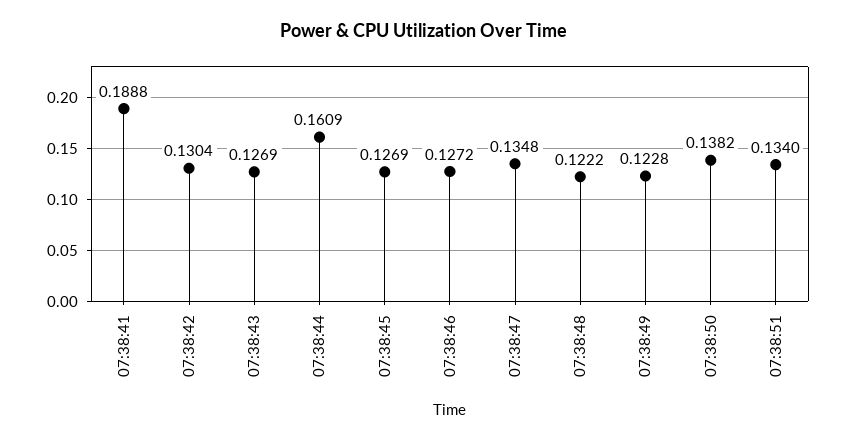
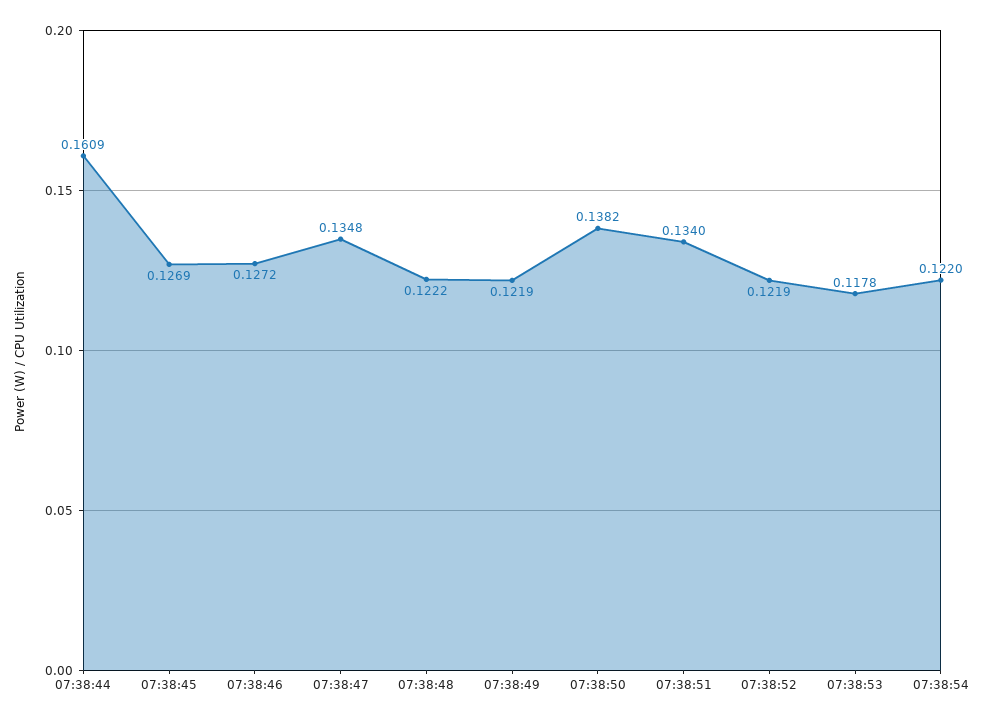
07:38:41: 0.1888 -> none
07:38:42: 0.1304 -> none
07:38:43: 0.1269 -> none
07:38:49: 0.1228 -> 0.1219
07:38:52: none -> 0.1219
07:38:53: none -> 0.1178
07:38:54: none -> 0.122

